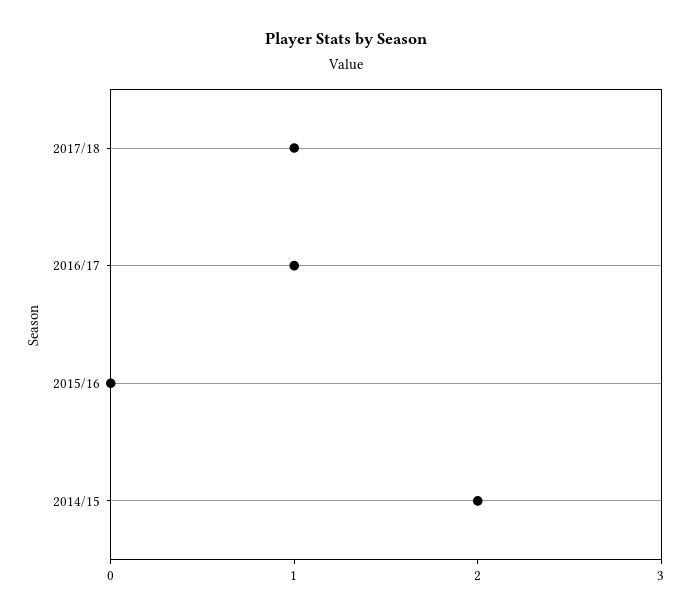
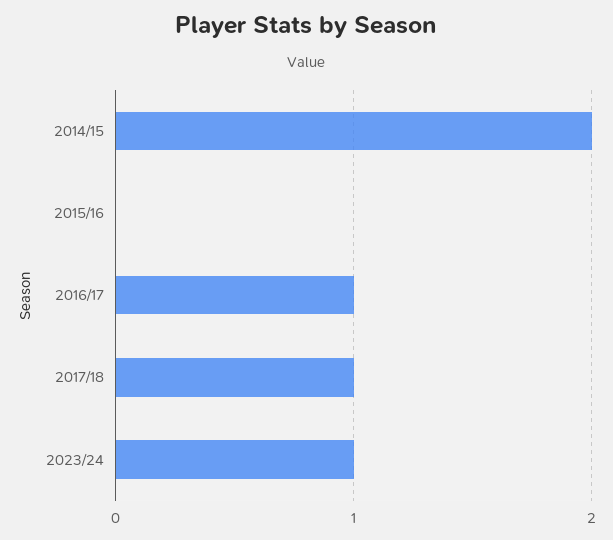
2023/24: none -> 1

